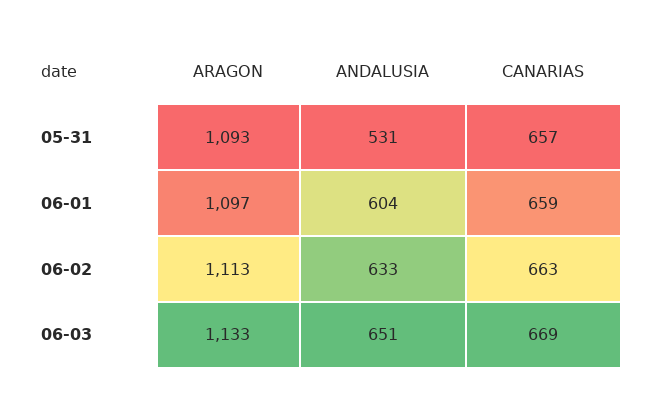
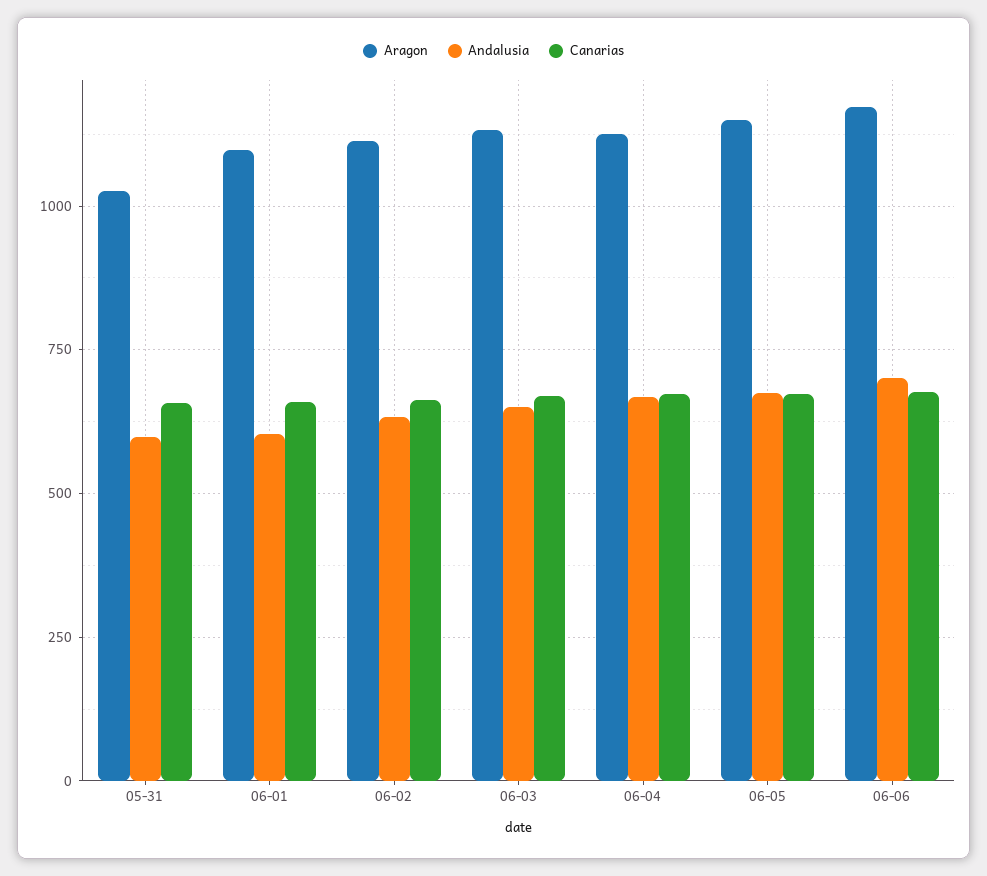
ARAGON, 05-31: 1093 -> 1025
ANDALUSIA, 05-31: 531 -> 600
ARAGON, 06-04: none -> 1125
ANDALUSIA, 06-04: none -> 675
CANARIAS, 06-04: none -> 675
ARAGON, 06-05: none -> 1150
ANDALUSIA, 06-05: none -> 675
CANARIAS, 06-05: none -> 675
ARAGON, 06-06: none -> 1175
ANDALUSIA, 06-06: none -> 700
CANARIAS, 06-06: none -> 675

